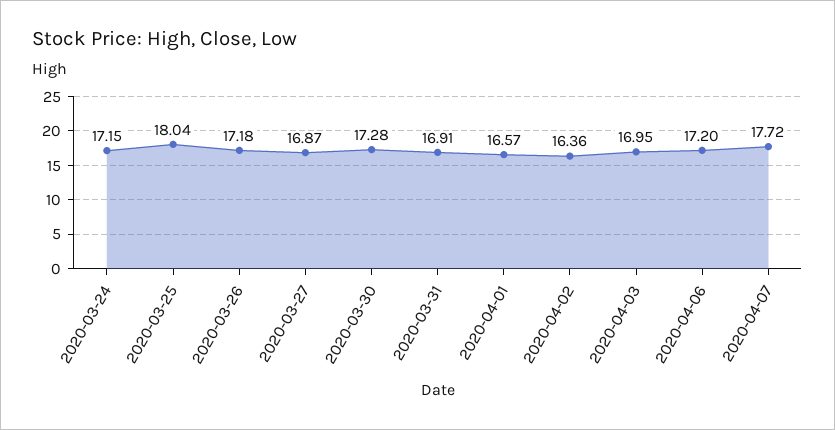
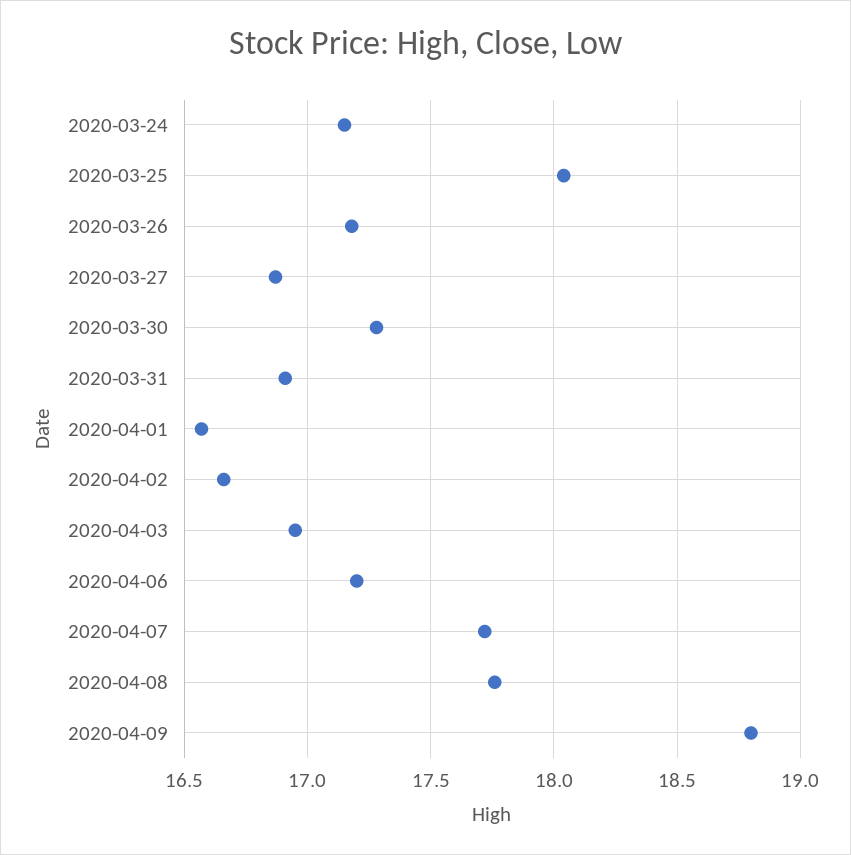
2020-04-02: 16.36 -> 16.65
2020-04-08: none -> 17.75
2020-04-09: none -> 18.8

